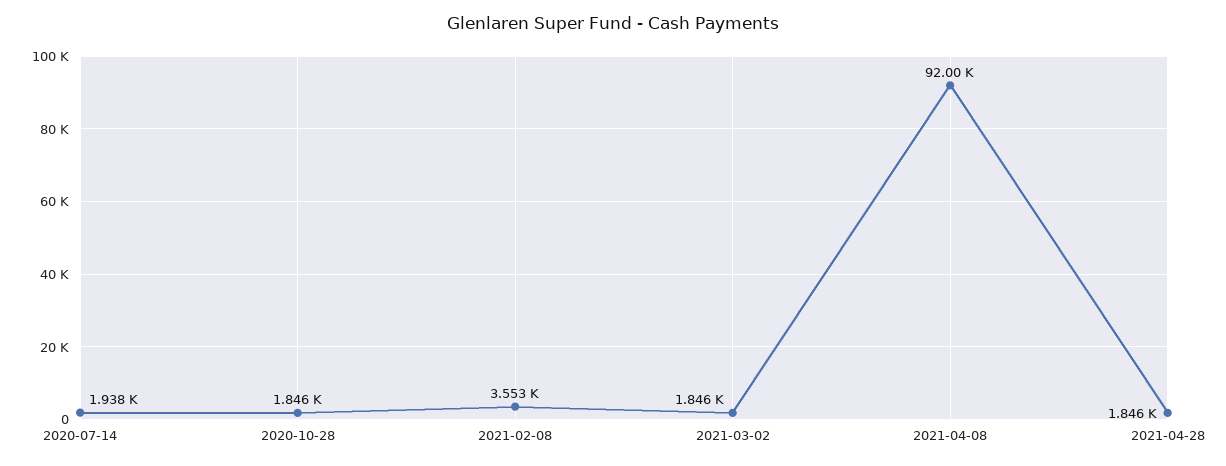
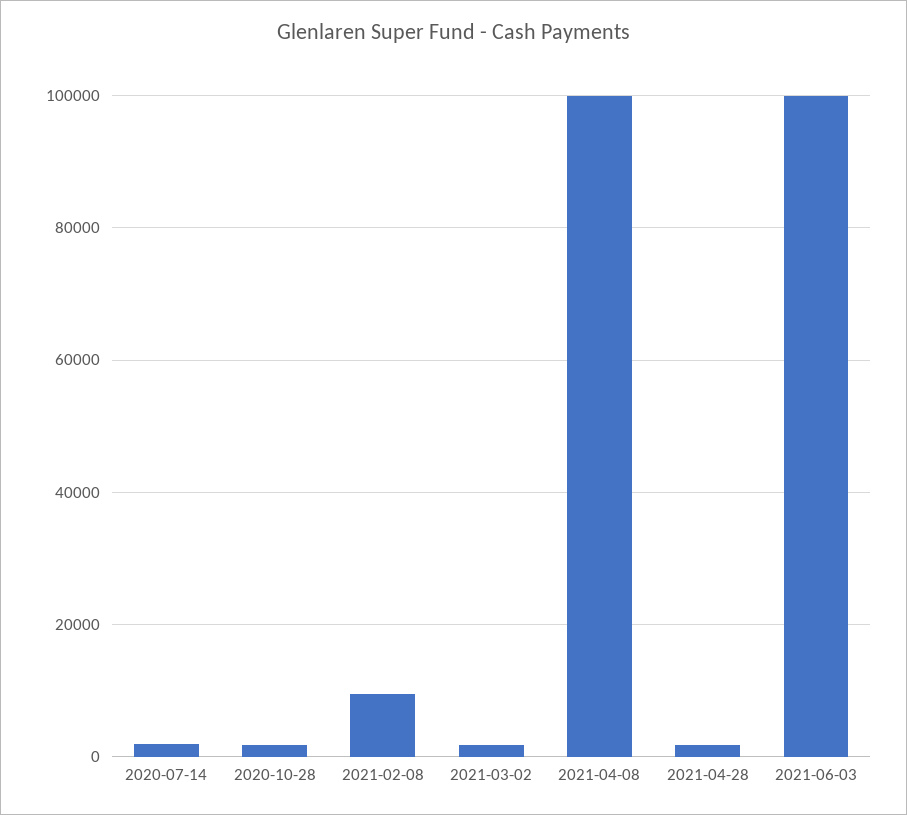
2021-02-08: 3553 -> 10000
2021-04-08: 92000 -> 100000
2021-06-03: none -> 100000

